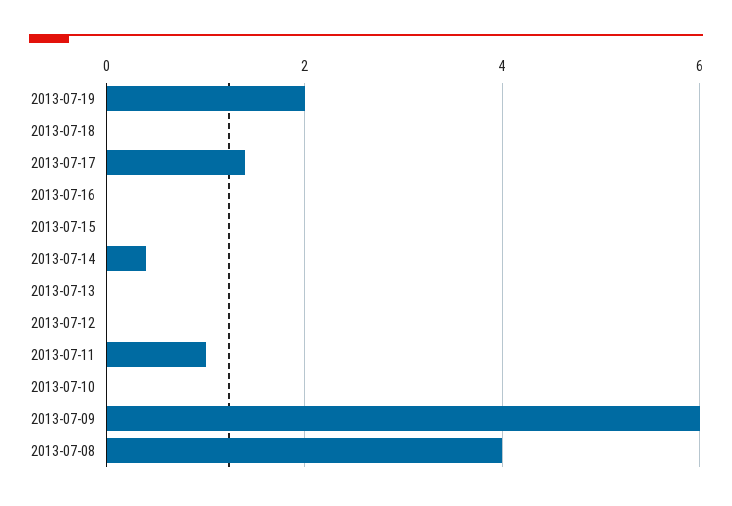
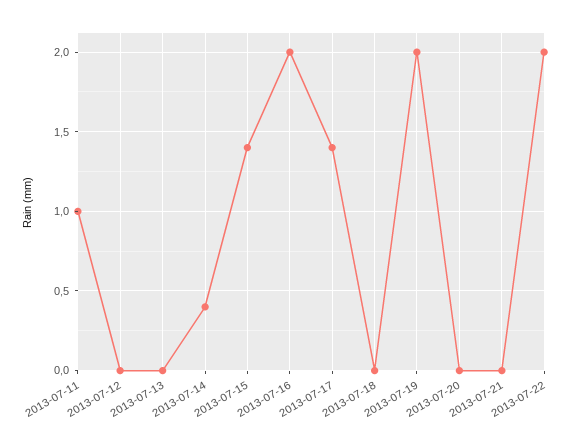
2013-07-16: 0 -> 2
2013-07-15: 0 -> 1.4
2013-07-10: 0 -> none
2013-07-09: 6 -> none
2013-07-08: 4 -> none
2013-07-20: none -> 0
2013-07-21: none -> 0
2013-07-22: none -> 2

